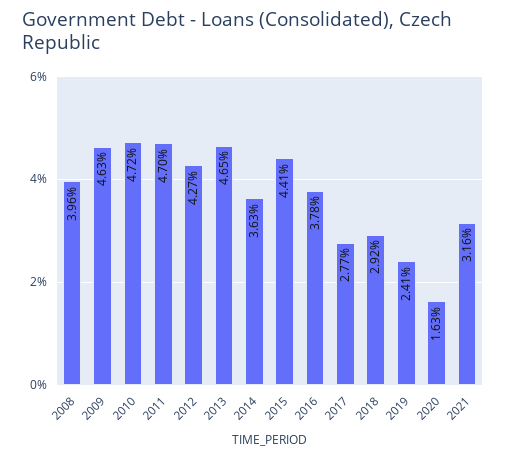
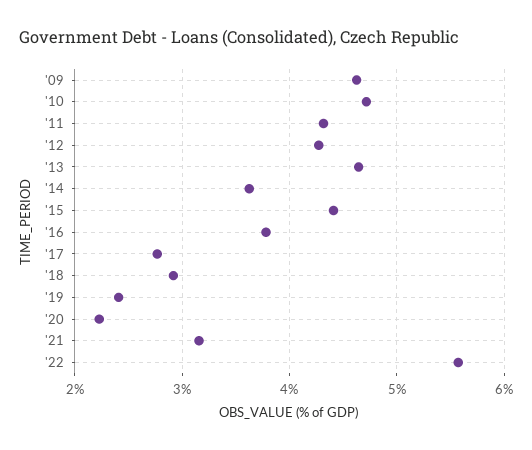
2008: 3.96 -> none
2011: 4.7 -> 4.3
2020: 1.63 -> 2.2
'22: none -> 5.6

